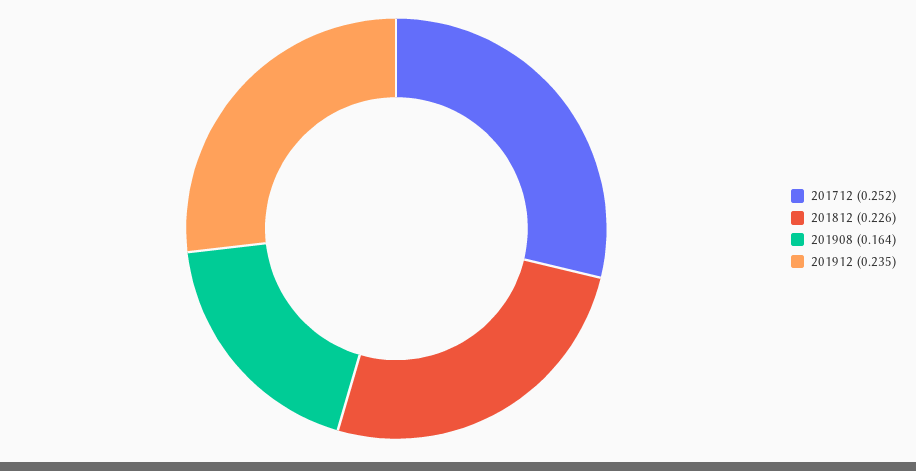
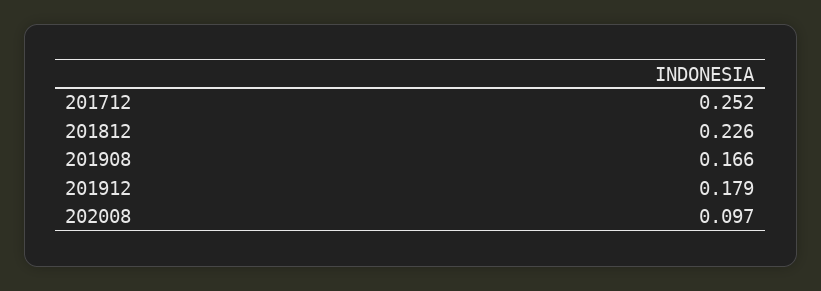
201908: 0.164 -> 0.166
201912: 0.235 -> 0.179
202008: none -> 0.097

